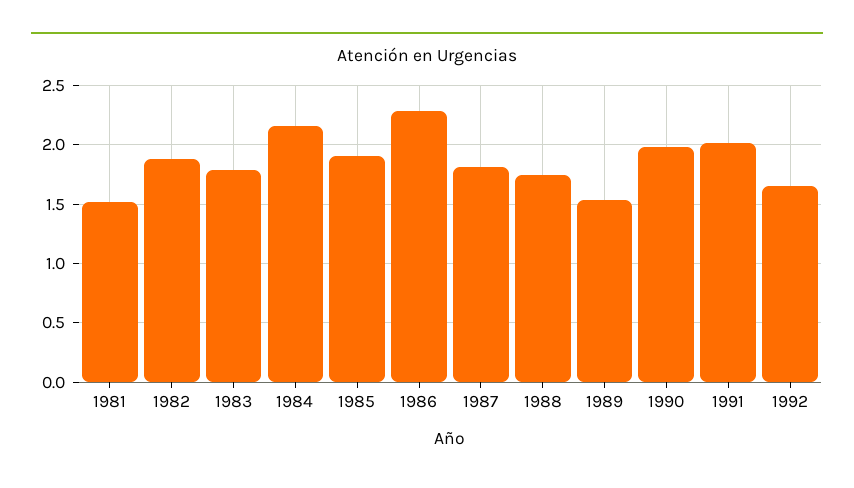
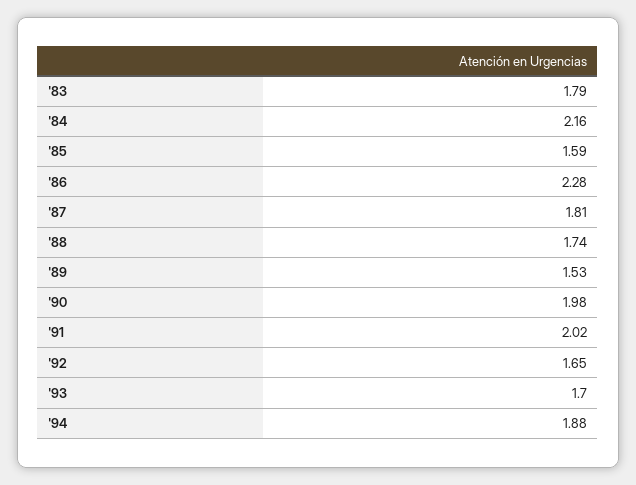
1981: 1.5 -> none
1982: 1.9 -> none
1985: 1.9 -> 1.59
'93: none -> 1.7
'94: none -> 1.88

